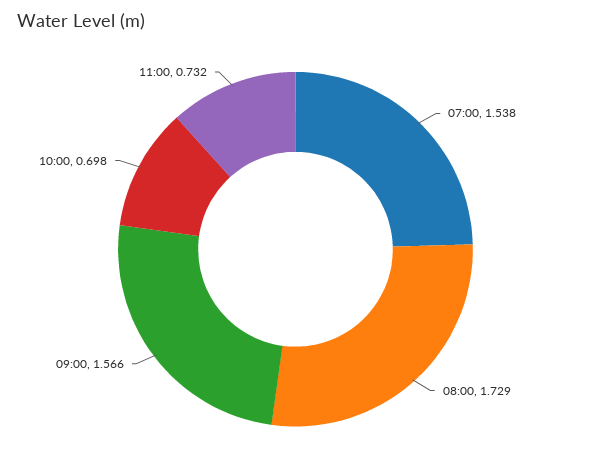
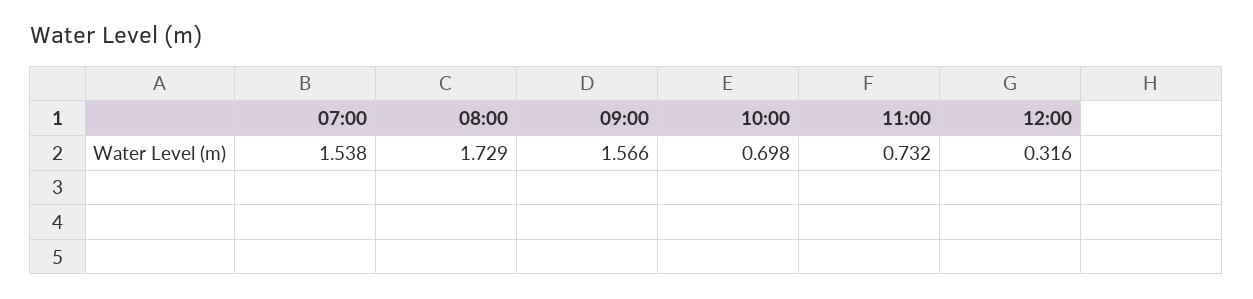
12:00: none -> 0.316

